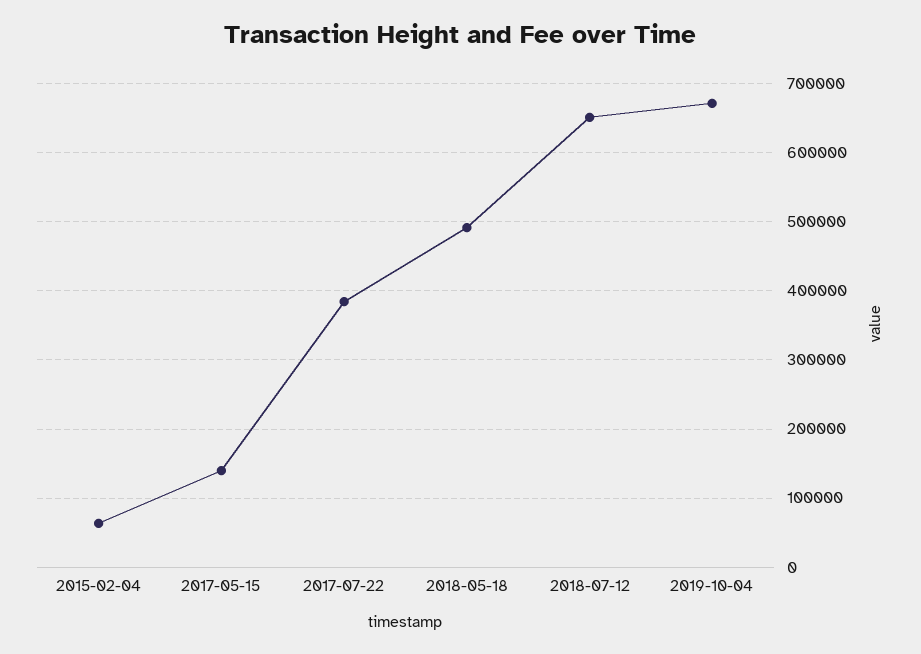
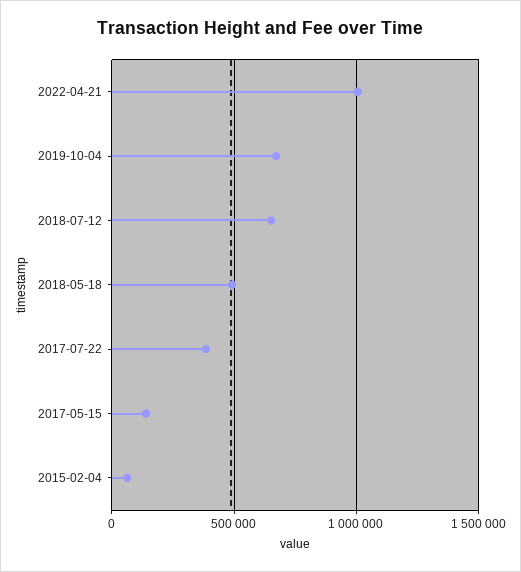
2022-04-21: none -> 1000000

